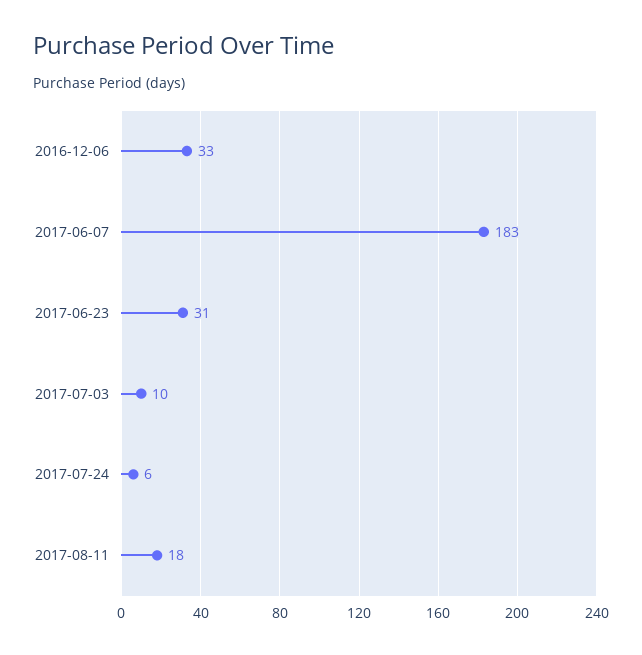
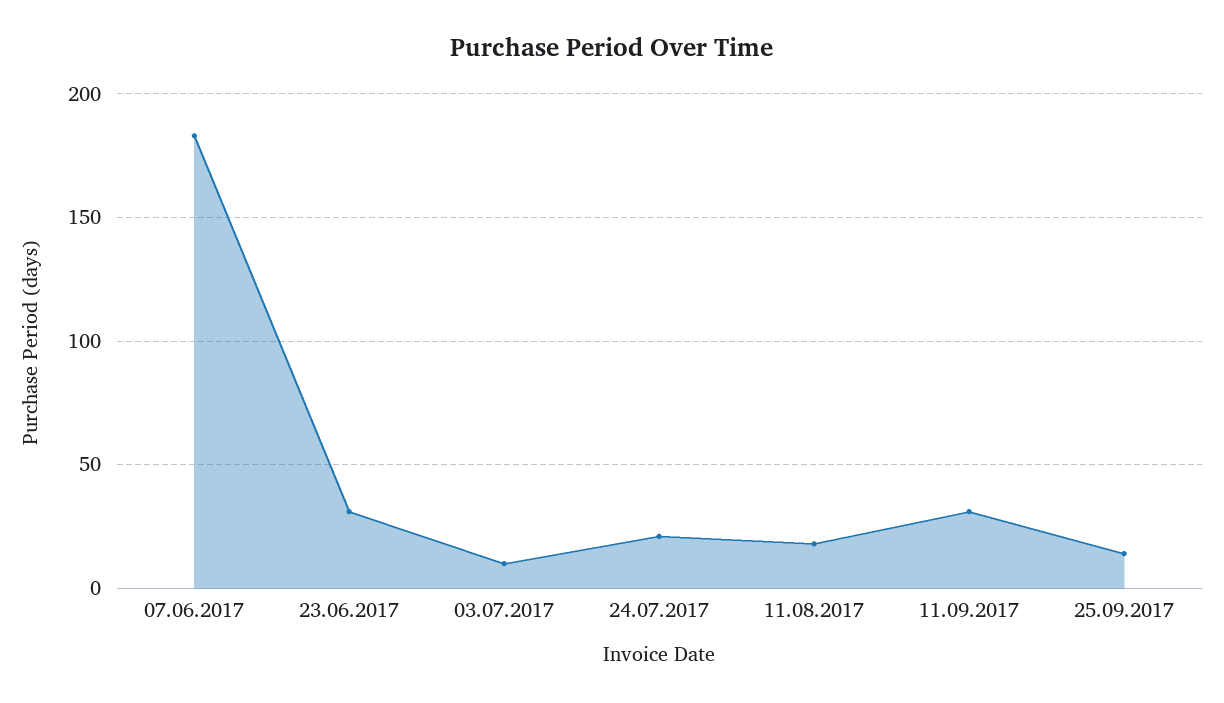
2016-12-06: 33 -> none
2017-07-24: 6 -> 20
11.09.2017: none -> 30
25.09.2017: none -> 15

